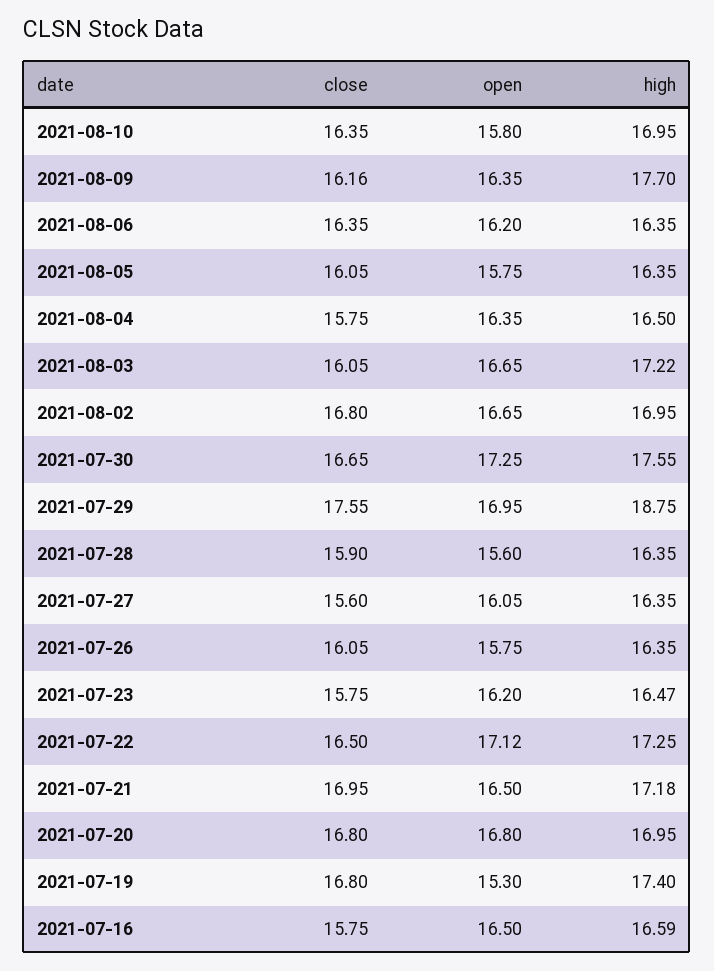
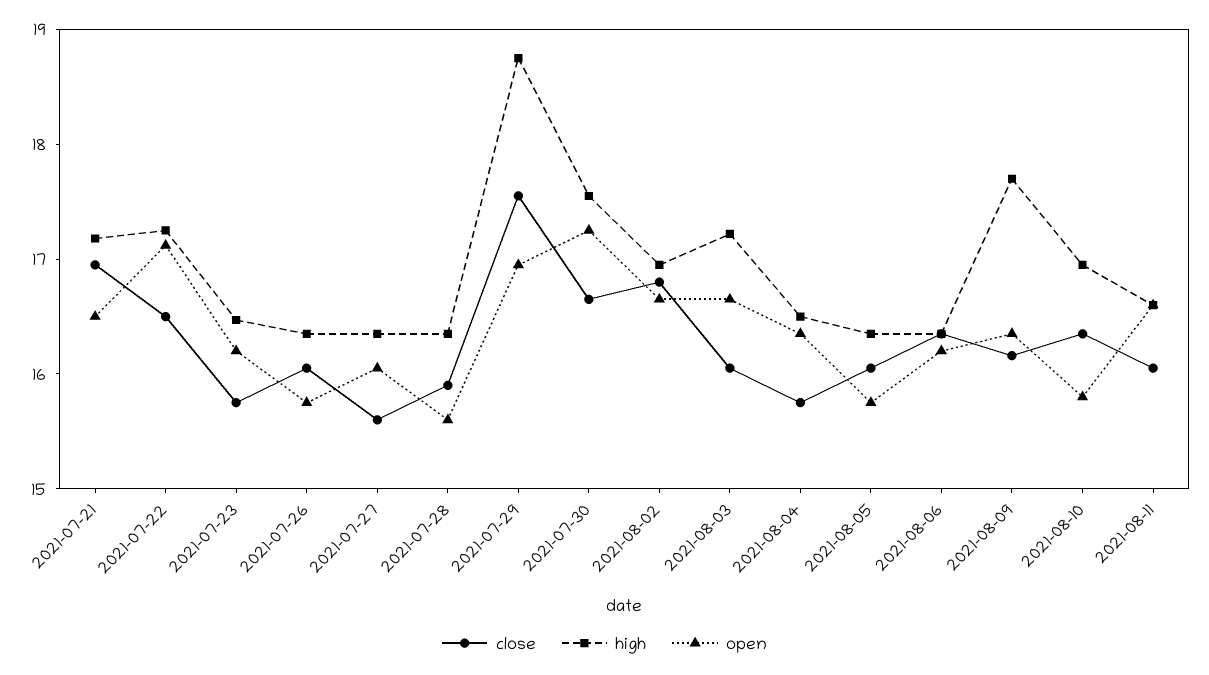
close, 2021-07-20: 16.8 -> none
open, 2021-07-20: 16.8 -> none
high, 2021-07-20: 16.95 -> none
close, 2021-07-19: 16.8 -> none
open, 2021-07-19: 15.3 -> none
high, 2021-07-19: 17.4 -> none
close, 2021-07-16: 15.75 -> none
open, 2021-07-16: 16.5 -> none
high, 2021-07-16: 16.59 -> none
close, 2021-08-11: none -> 16
high, 2021-08-11: none -> 16.6
open, 2021-08-11: none -> 16.6

